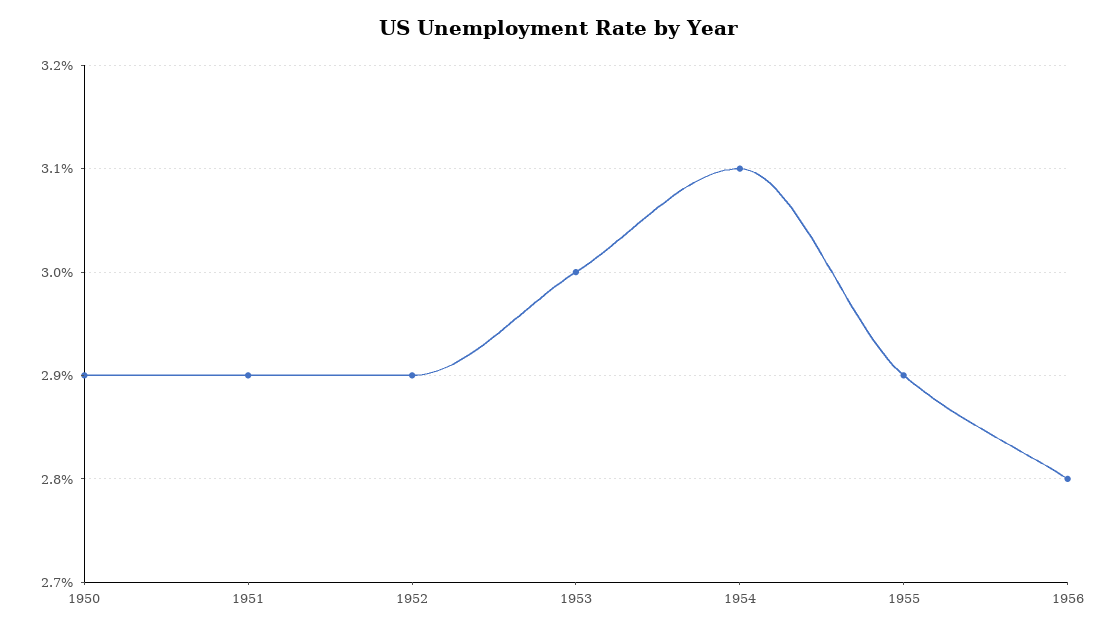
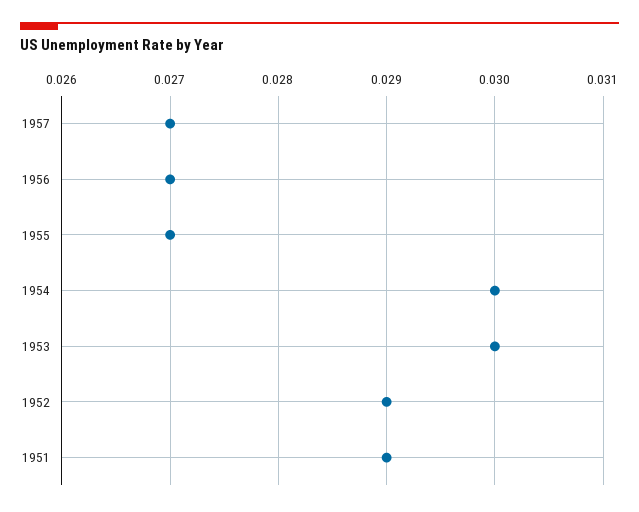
1950: 0.029 -> none
1954: 0.031 -> 0.03
1955: 0.029 -> 0.027
1956: 0.028 -> 0.027
1957: none -> 0.027

